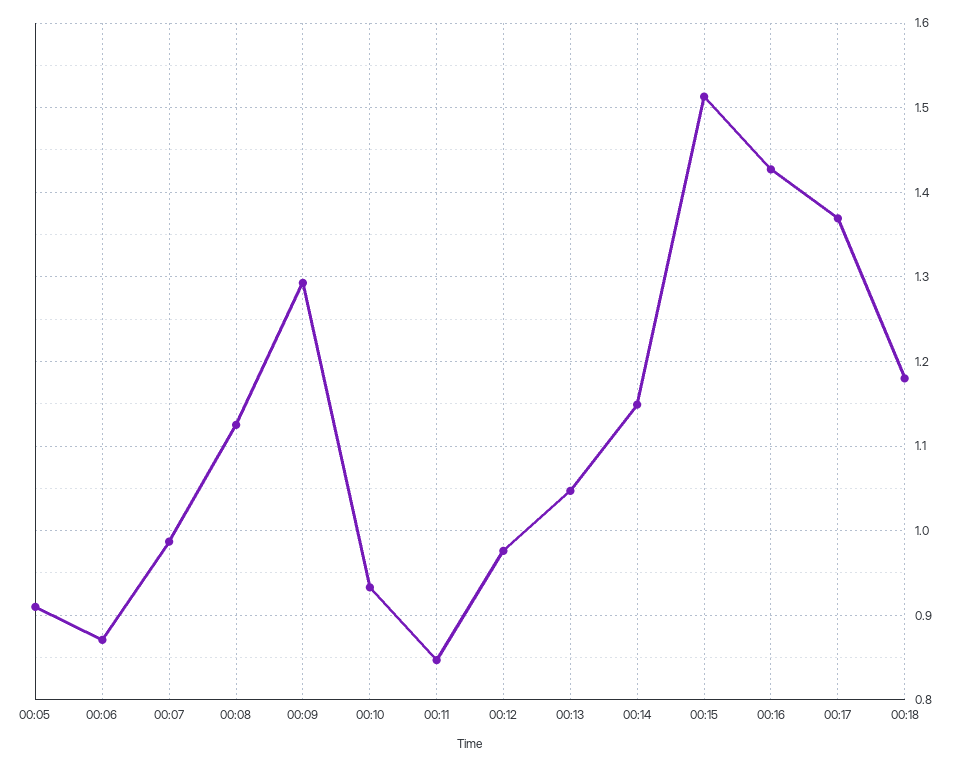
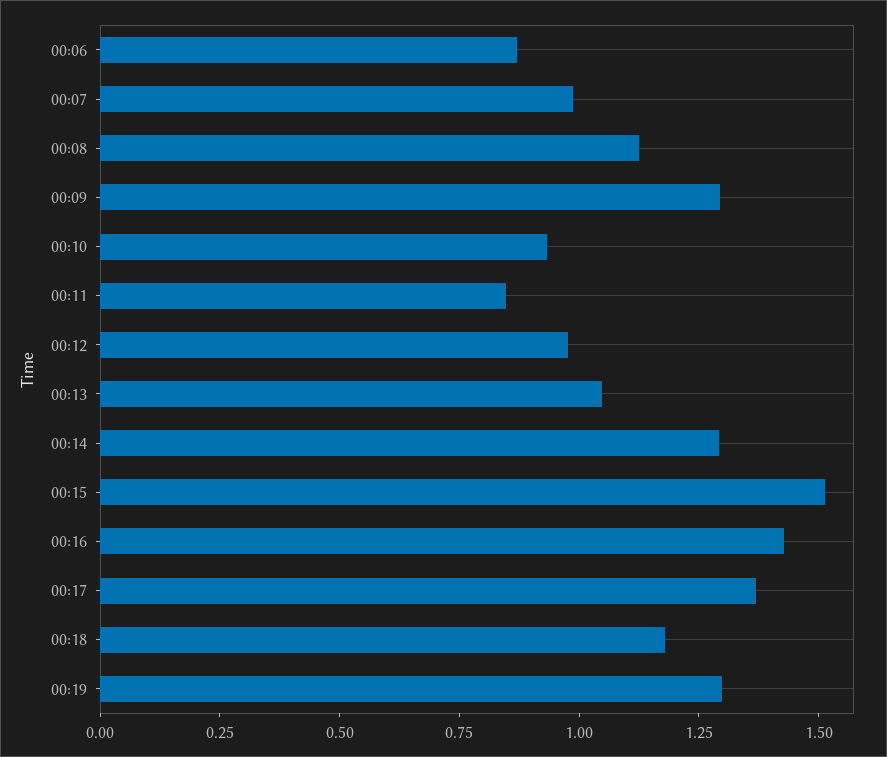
00:05: 0.91 -> none
00:14: 1.15 -> 1.3
00:19: none -> 1.3

